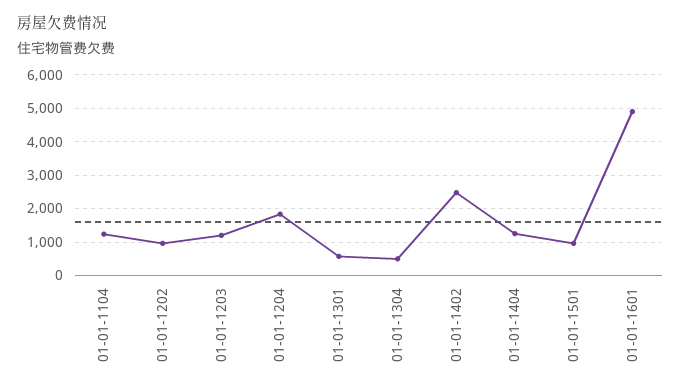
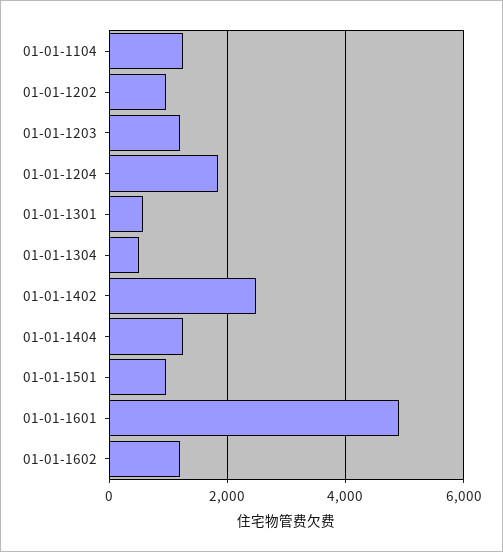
01-01-1602: none -> 1200

